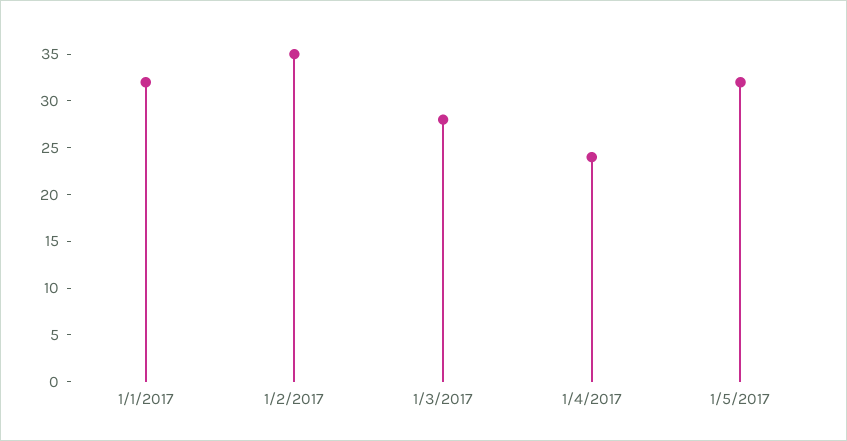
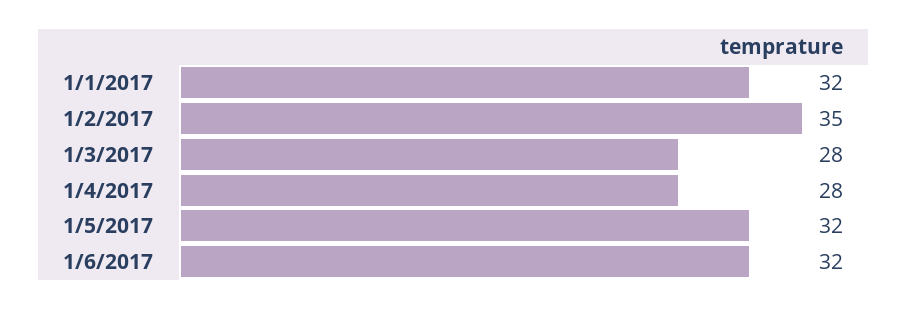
1/4/2017: 24 -> 28
1/6/2017: none -> 32

